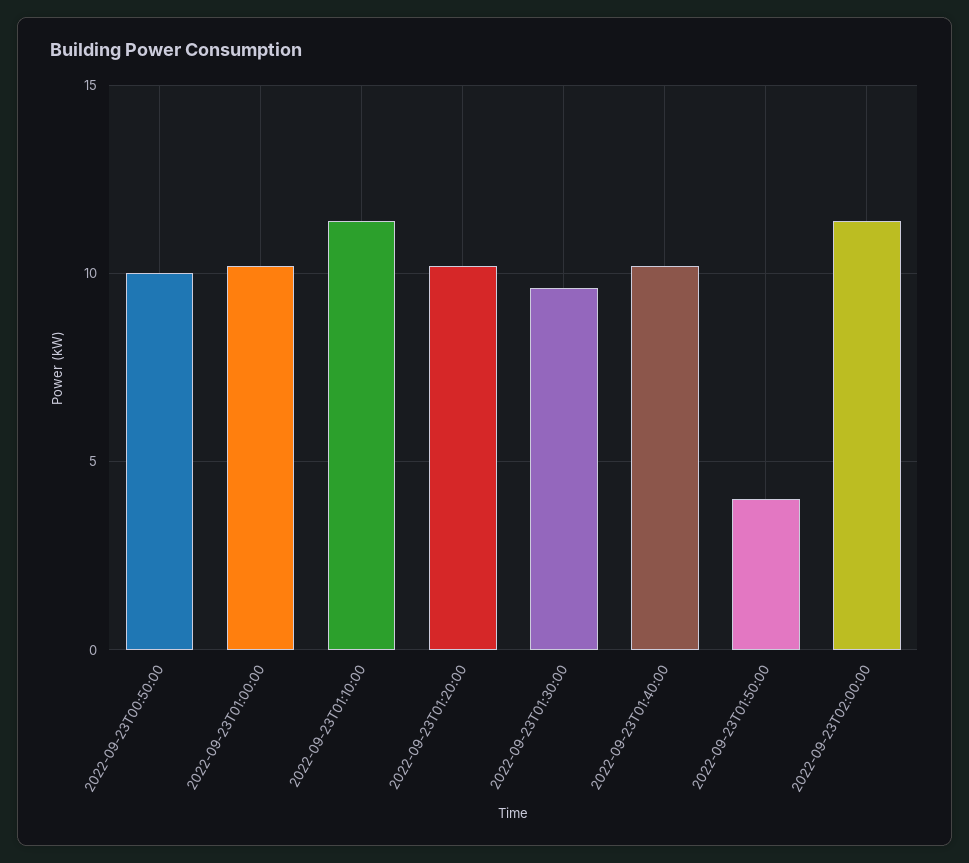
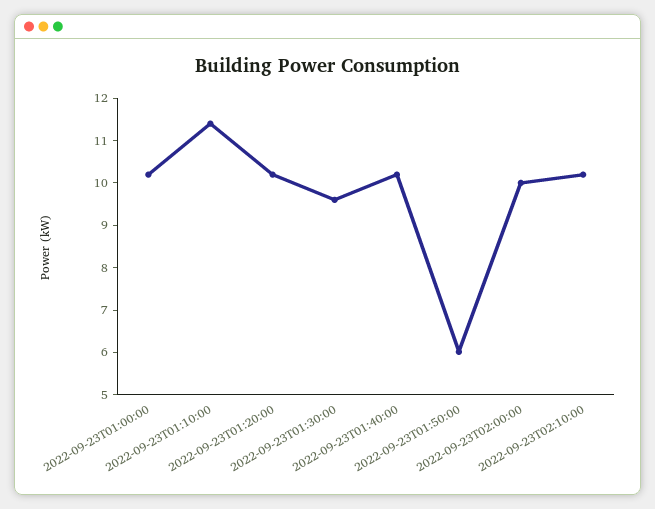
2022-09-23T00:50:00: 10 -> none
2022-09-23T01:50:00: 4 -> 6
2022-09-23T02:00:00: 11.5 -> 10
2022-09-23T02:10:00: none -> 10.2

